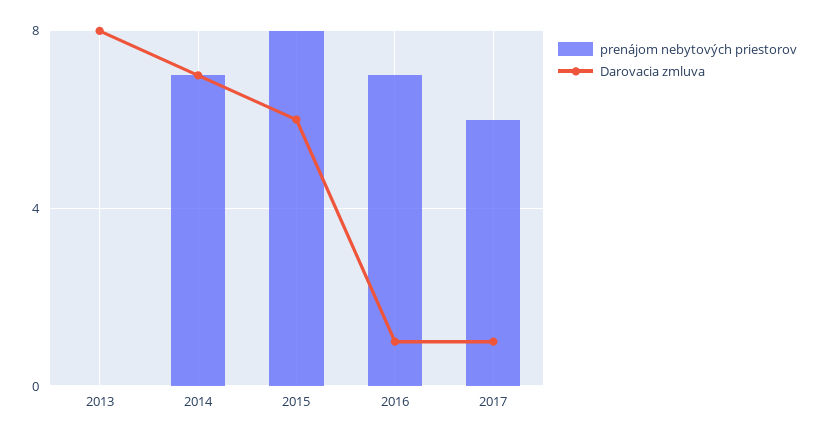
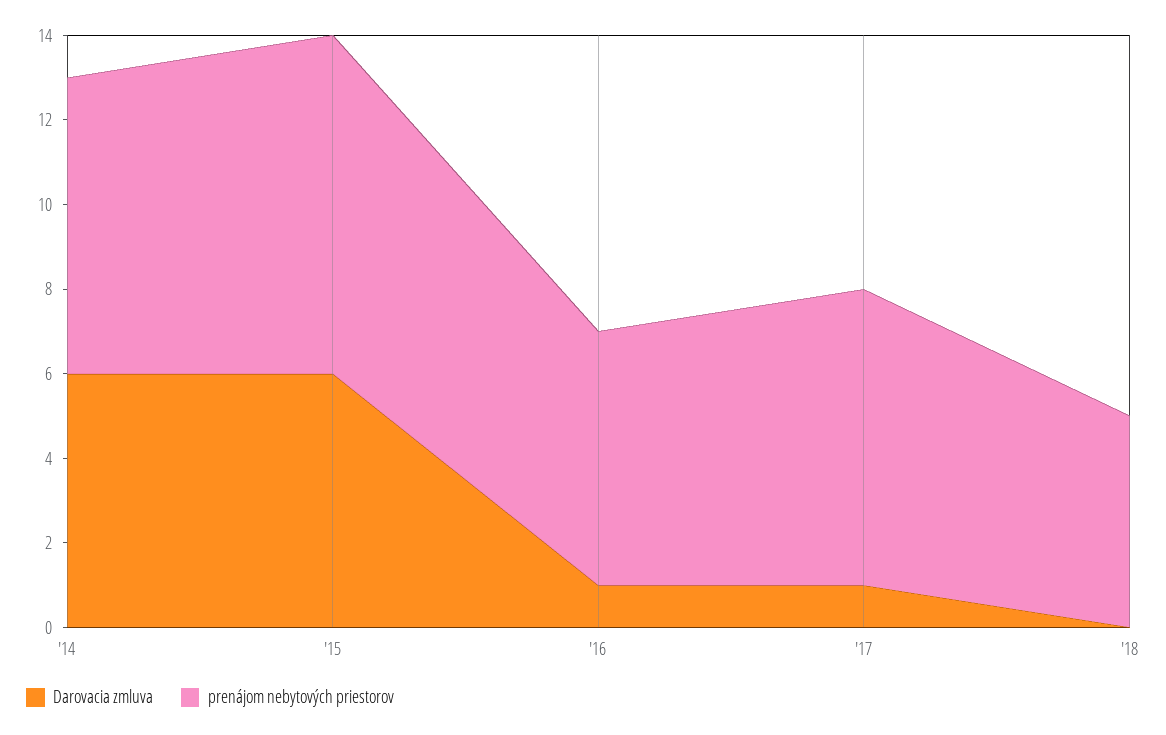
prenájom nebytových priestorov, 2013: 0 -> none
Darovacia zmluva, 2013: 8 -> none
Darovacia zmluva, 2014: 7 -> 6
prenájom nebytových priestorov, 2016: 7 -> 6
prenájom nebytových priestorov, 2017: 6 -> 7
Darovacia zmluva, '18: none -> 0
prenájom nebytových priestorov, '18: none -> 5

